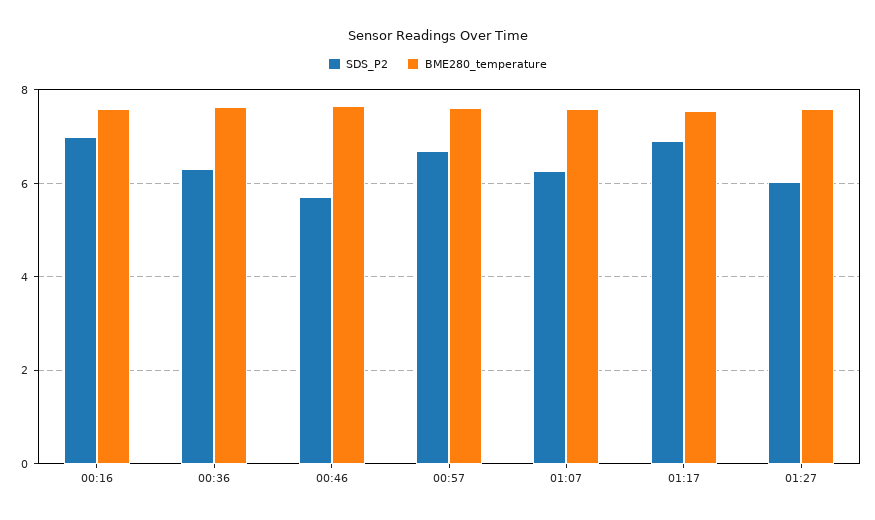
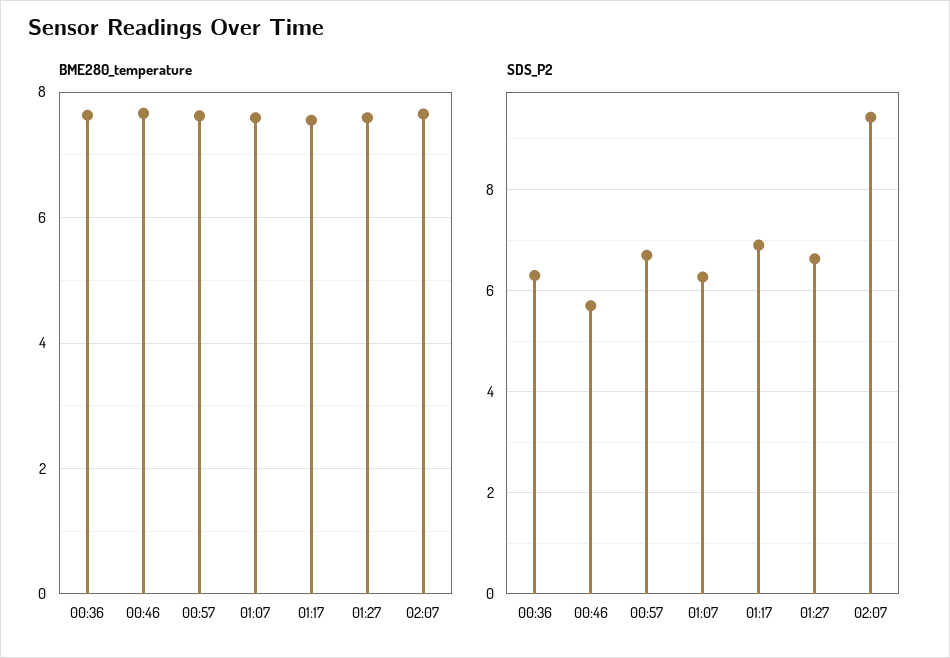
SDS_P2, 00:16: 7 -> none
BME280_temperature, 00:16: 7.6 -> none
SDS_P2, 01:27: 6 -> 6.6
BME280_temperature, 02:07: none -> 7.6
SDS_P2, 02:07: none -> 9.4

